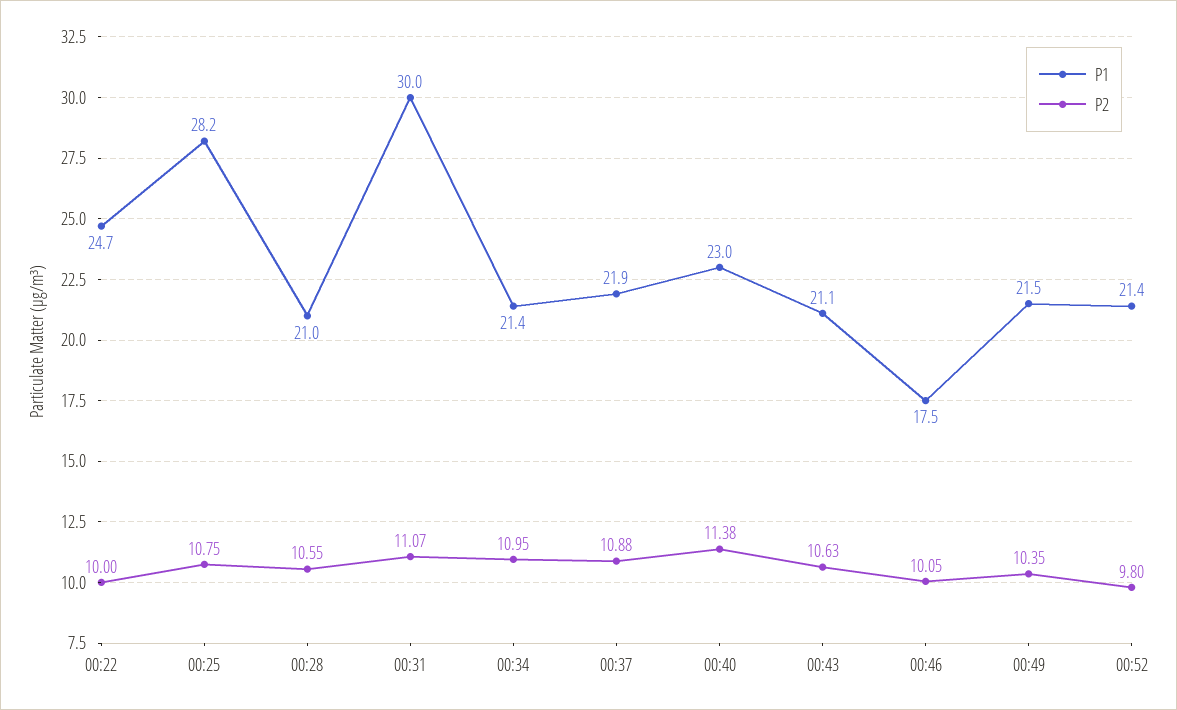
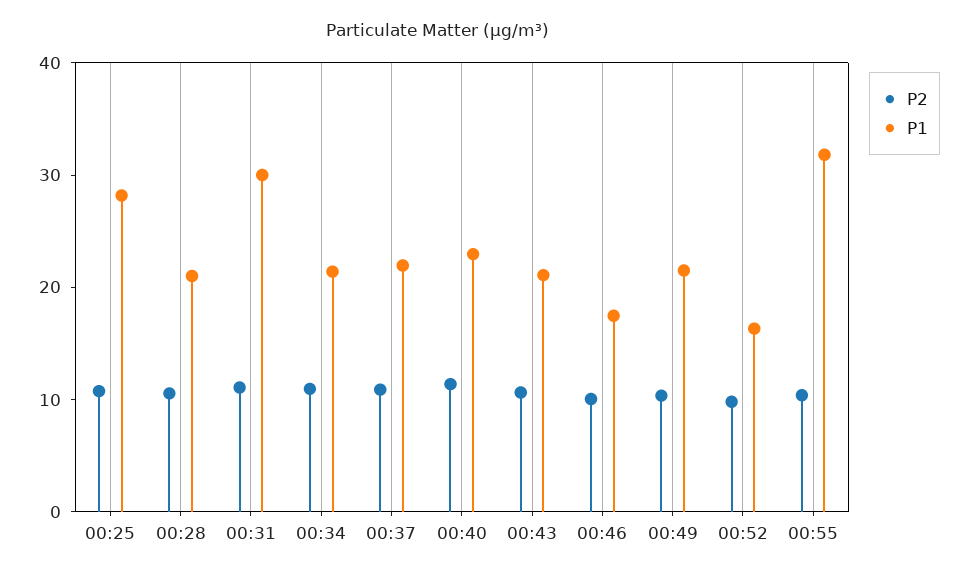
P1, 00:22: 24.7 -> none
P2, 00:22: 10 -> none
P1, 00:52: 21.4 -> 16
P2, 00:55: none -> 10
P1, 00:55: none -> 32

